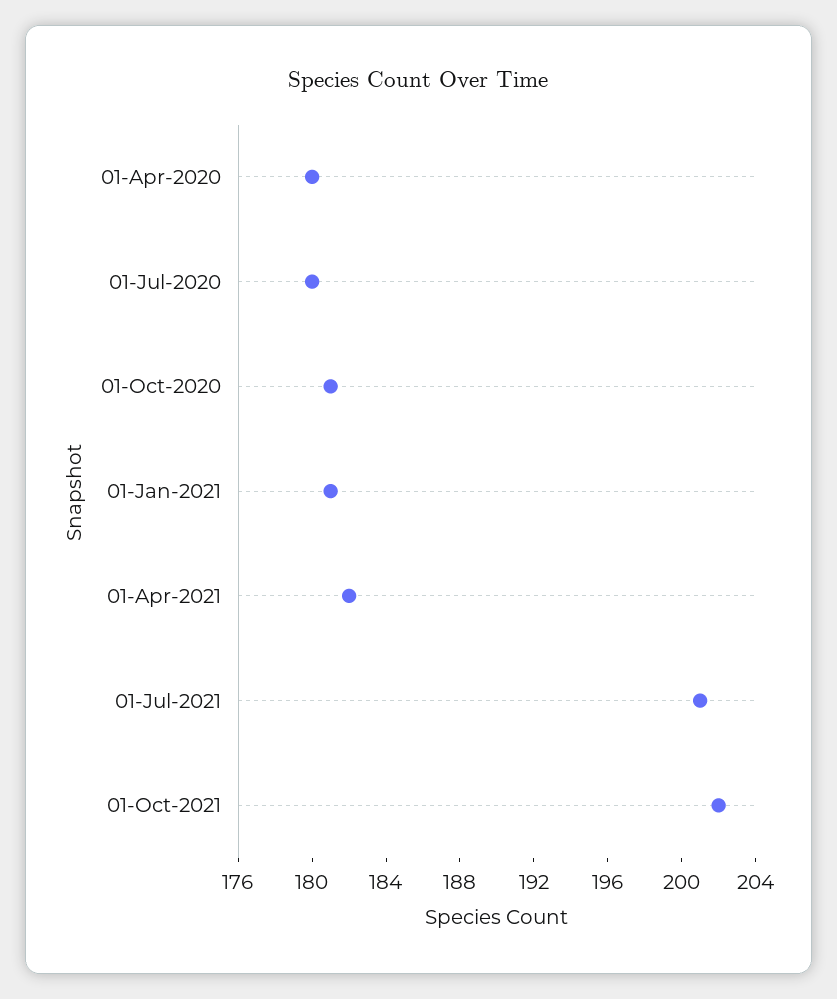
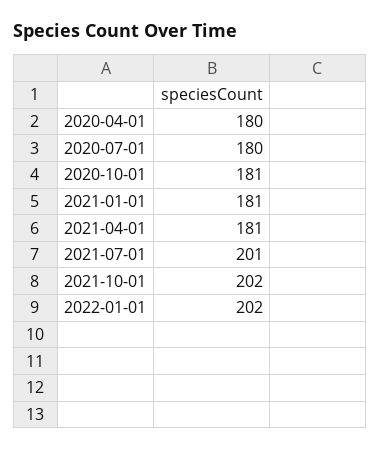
01-Apr-2021: 182 -> 181
2022-01-01: none -> 202

